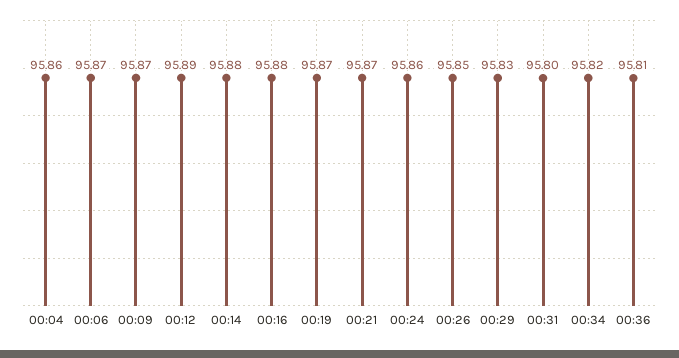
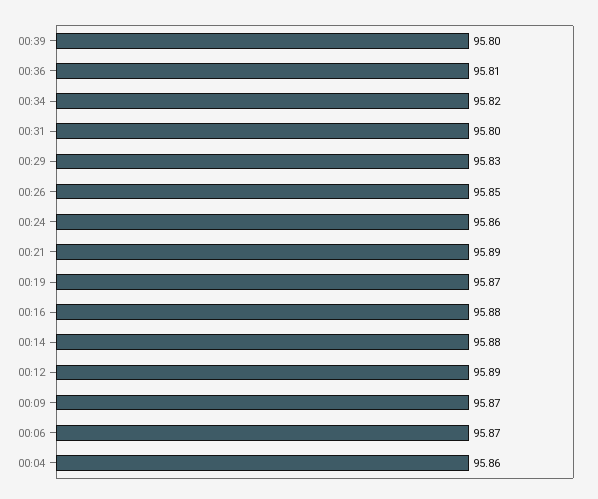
00:21: 95.87 -> 95.89
00:39: none -> 95.8

